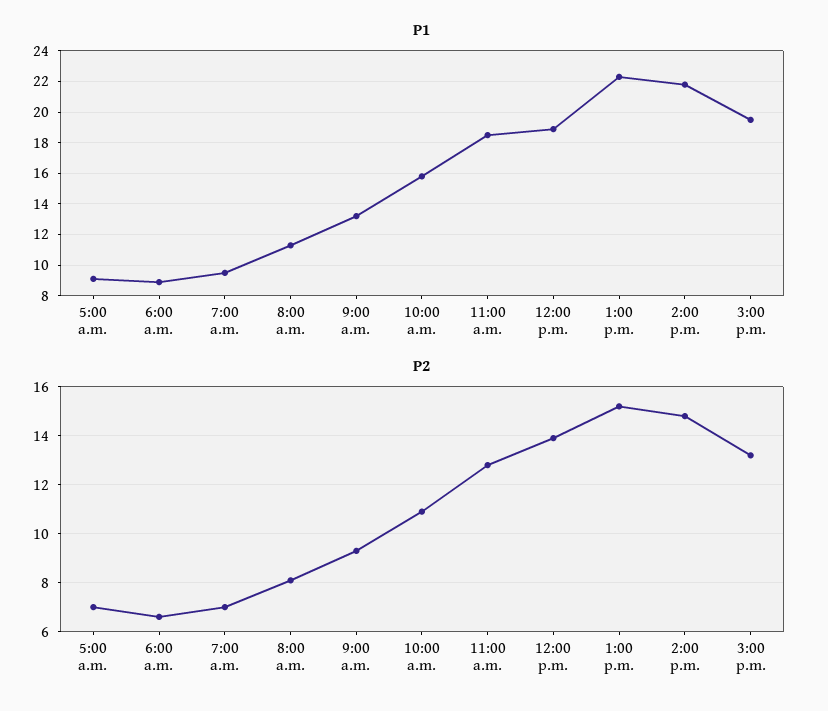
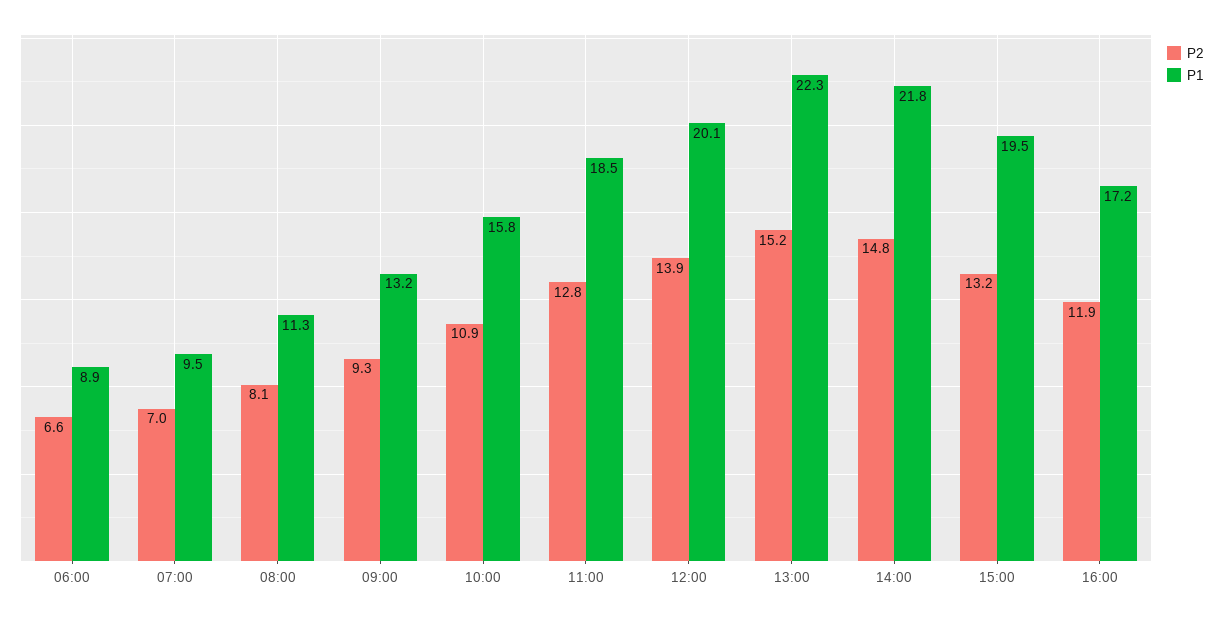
P1, 5:00 a.m.: 9 -> none
P1, 12:00 p.m.: 19 -> 20.1
P2, 5:00 a.m.: 7 -> none
P2, 16:00: none -> 11.9
P1, 16:00: none -> 17.2

